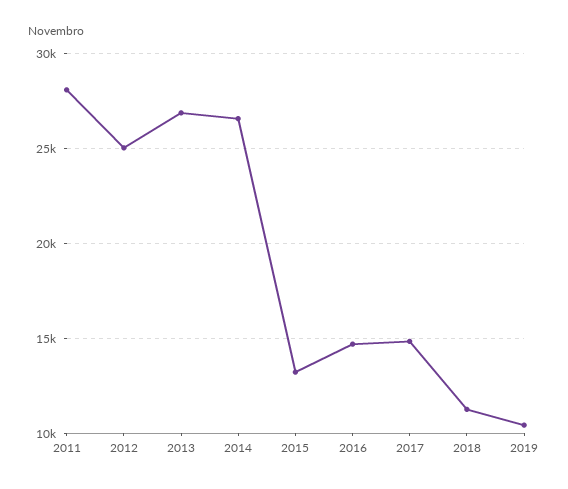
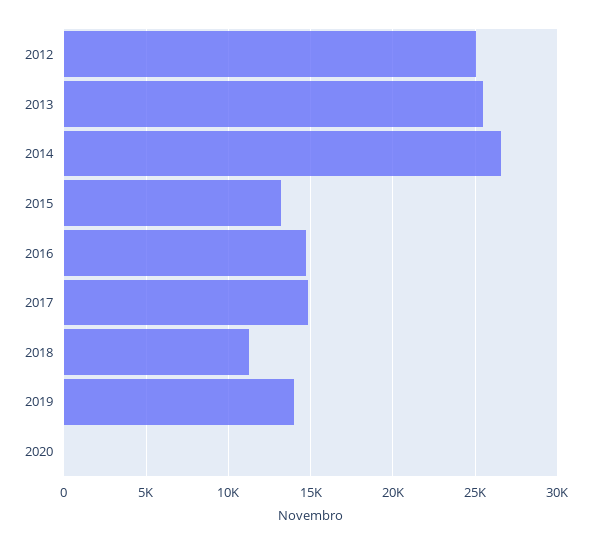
2011: 28000 -> none
2013: 27000 -> 25500
2019: 10500 -> 14000
2020: none -> 0

